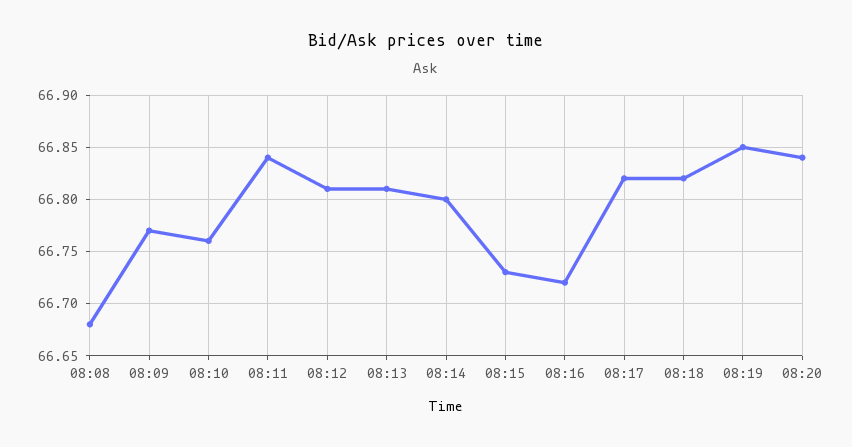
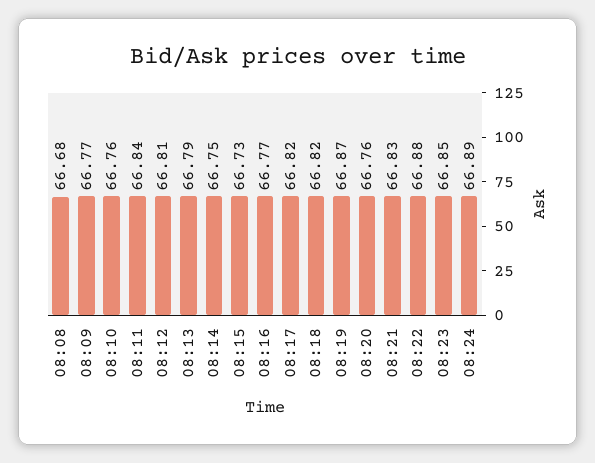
08:13: 66.81 -> 66.79
08:14: 66.8 -> 66.75
08:16: 66.72 -> 66.77
08:19: 66.85 -> 66.87
08:20: 66.84 -> 66.76
08:21: none -> 66.83
08:22: none -> 66.88
08:23: none -> 66.85
08:24: none -> 66.89

